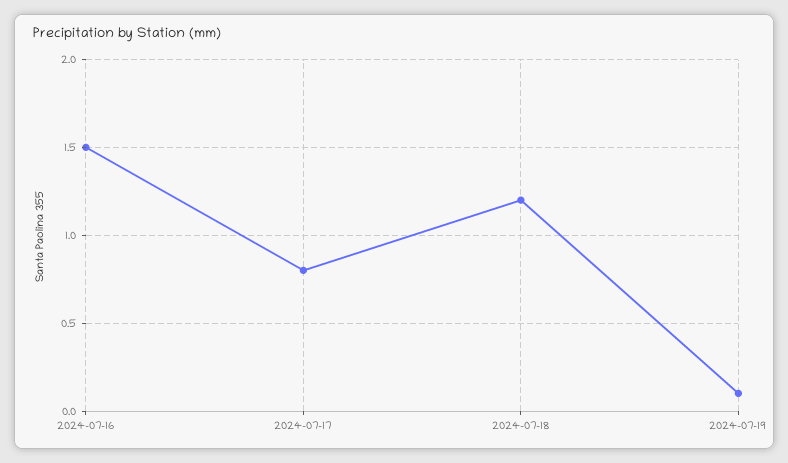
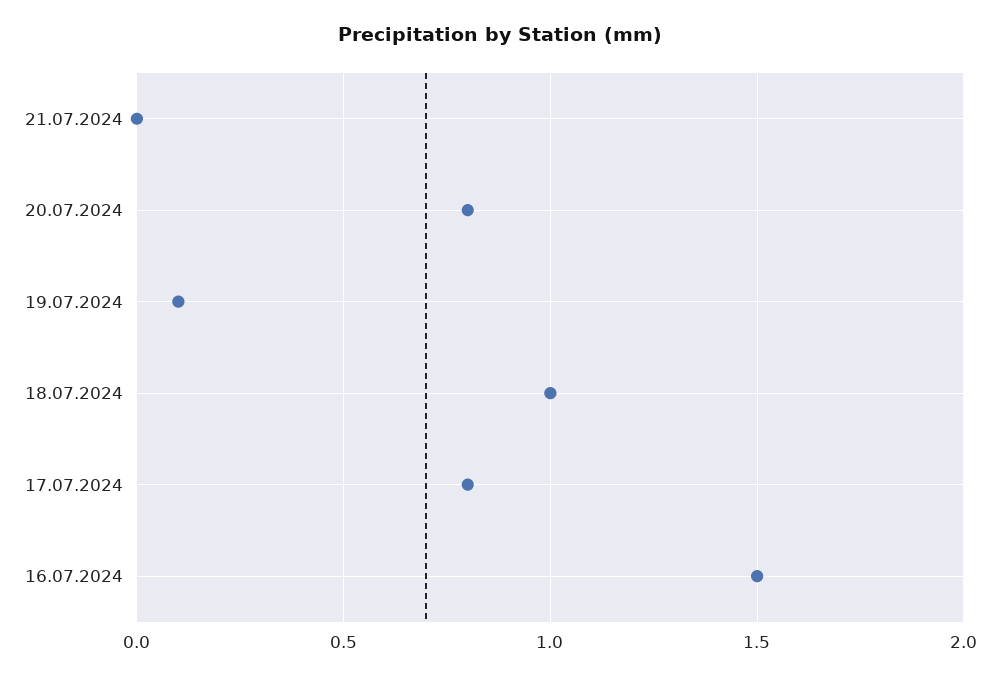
2024-07-18: 1.2 -> 1
21.07.2024: none -> 0
20.07.2024: none -> 0.8

